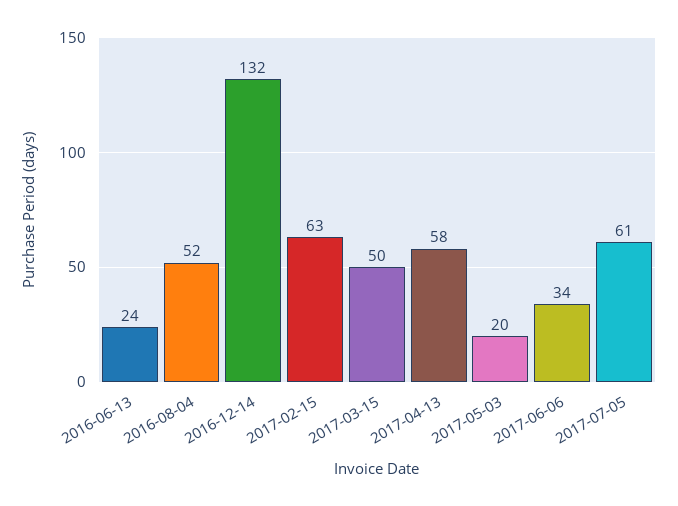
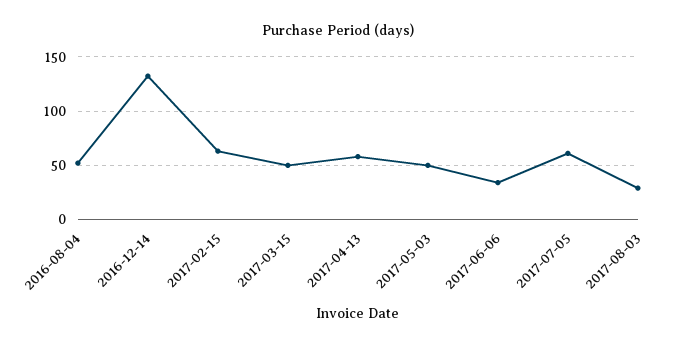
2016-06-13: 24 -> none
2017-05-03: 20 -> 50
2017-08-03: none -> 30

